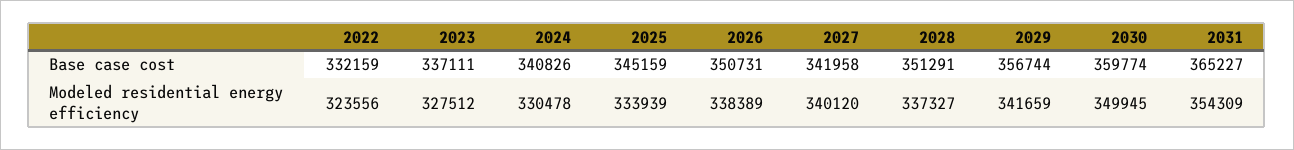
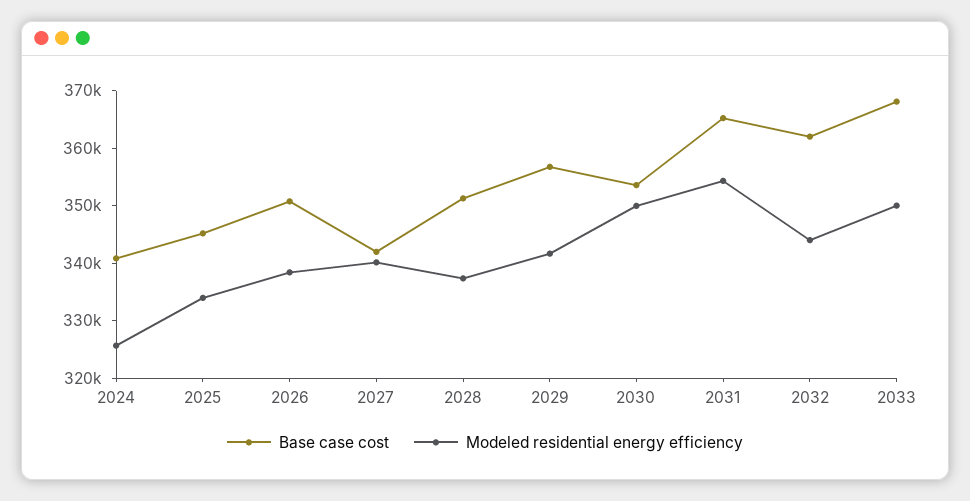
Base case cost, 2022: 332159 -> none
Base case cost, 2023: 337111 -> none
Base case cost, 2030: 359774 -> 354000
Modeled residential energy efficiency, 2022: 323556 -> none
Modeled residential energy efficiency, 2023: 327512 -> none
Modeled residential energy efficiency, 2024: 330478 -> 326000
Base case cost, 2032: none -> 362000
Modeled residential energy efficiency, 2032: none -> 344000
Base case cost, 2033: none -> 368000
Modeled residential energy efficiency, 2033: none -> 350000

